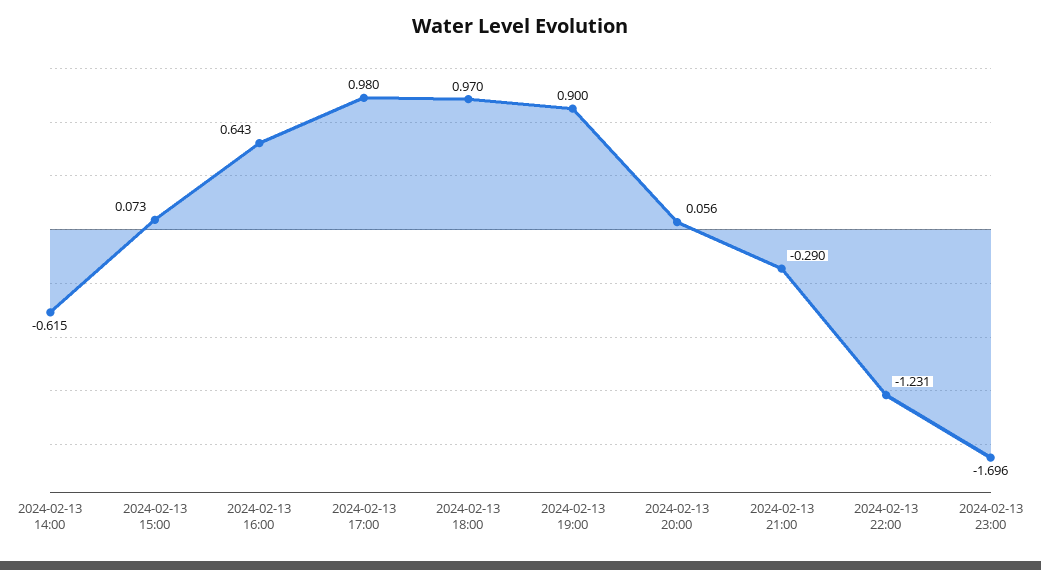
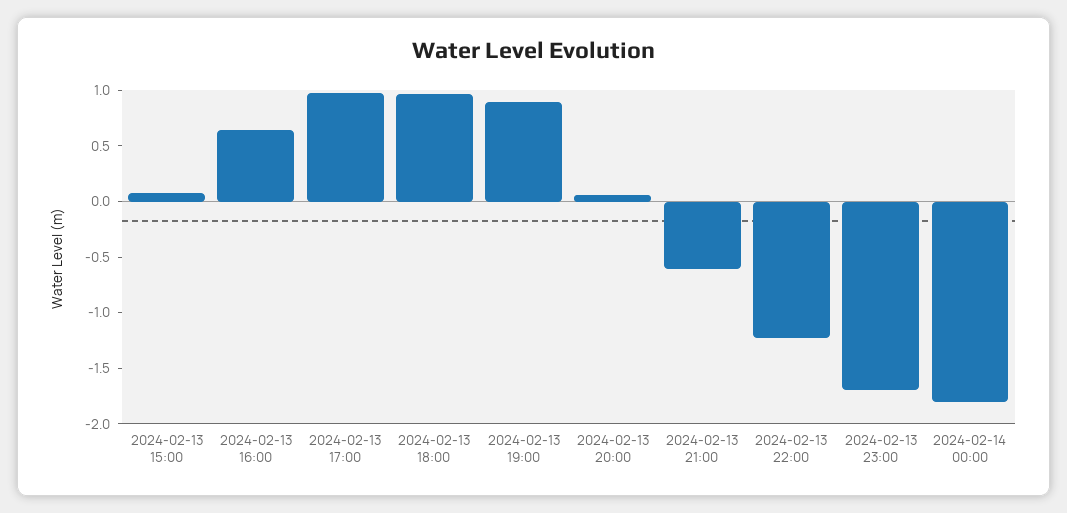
2024-02-13 14:00: -0.615 -> none
2024-02-13 21:00: -0.29 -> -0.6
2024-02-14 00:00: none -> -1.8

